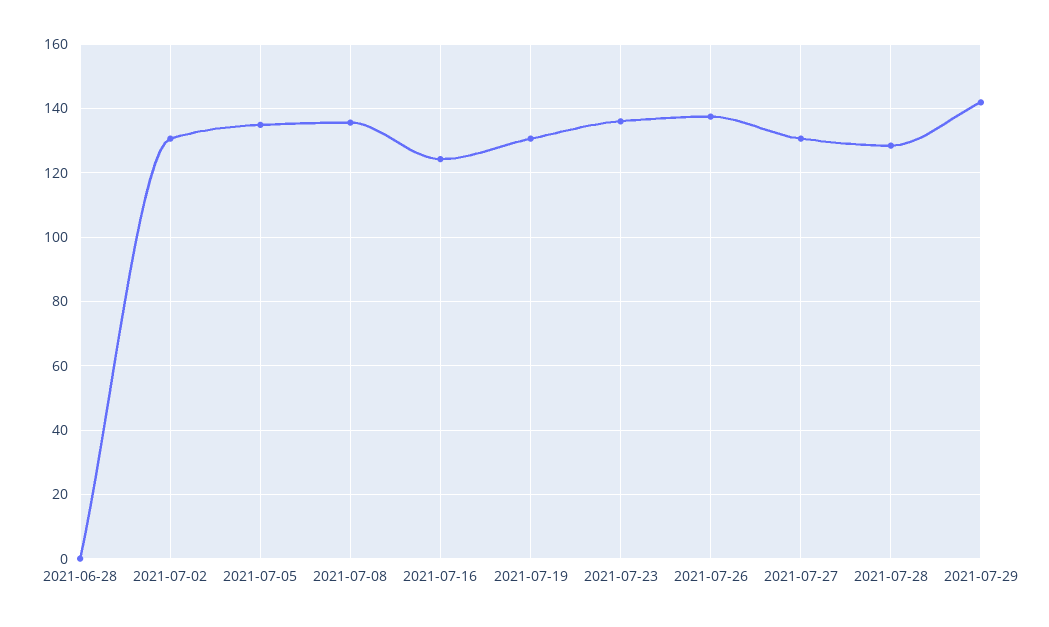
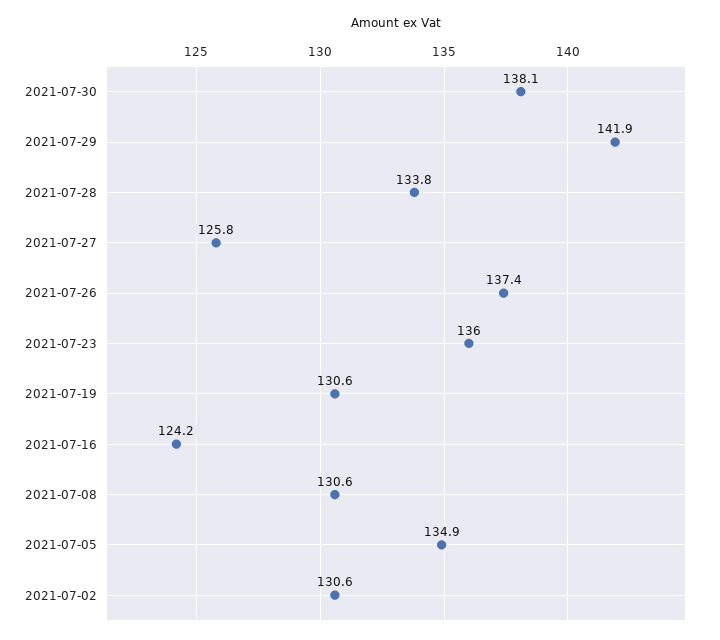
2021-06-28: 0 -> none
2021-07-08: 136 -> 130.6
2021-07-27: 130 -> 125.8
2021-07-28: 128 -> 133.8
2021-07-30: none -> 138.1

